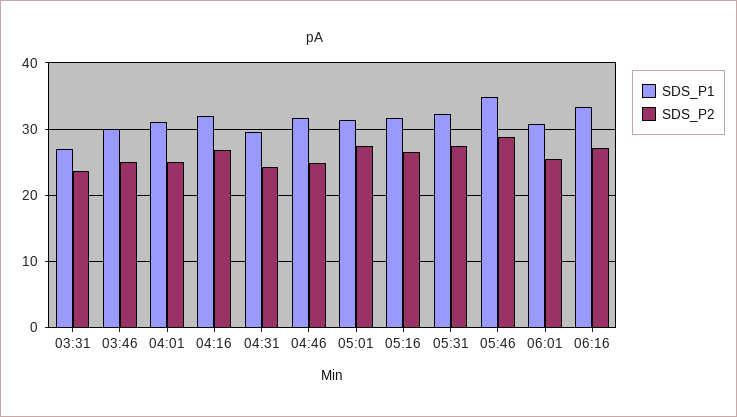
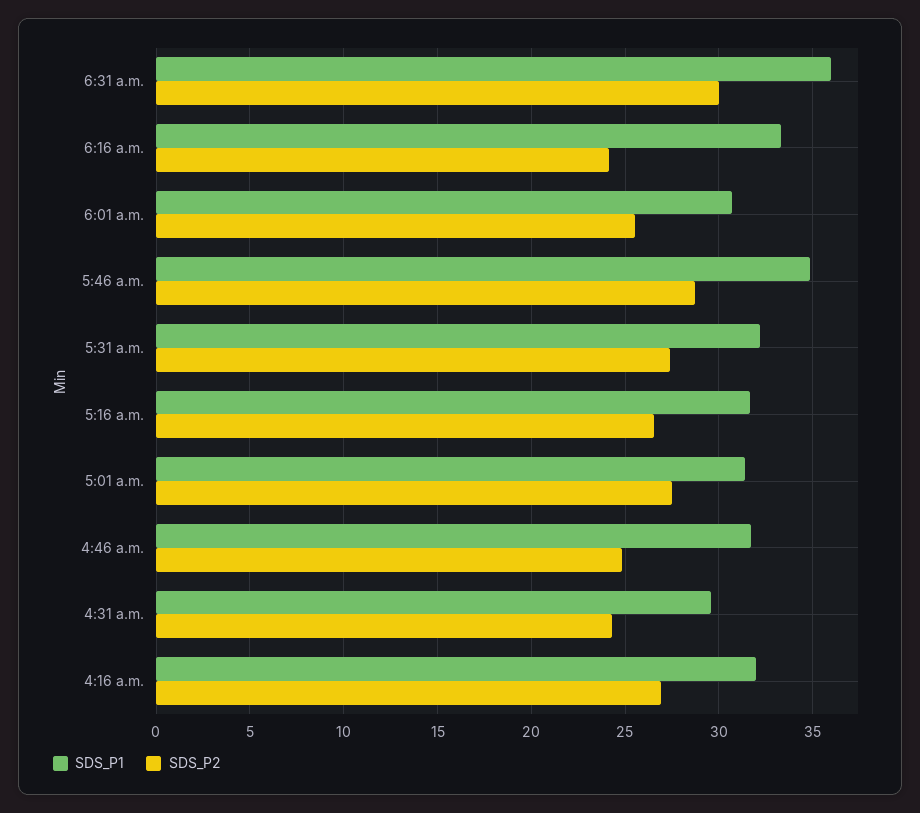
SDS_P1, 03:31: 27 -> none
SDS_P2, 03:31: 24 -> none
SDS_P1, 03:46: 30 -> none
SDS_P2, 03:46: 25 -> none
SDS_P1, 04:01: 31 -> none
SDS_P2, 04:01: 25 -> none
SDS_P2, 06:16: 27 -> 24
SDS_P1, 6:31 a.m.: none -> 36
SDS_P2, 6:31 a.m.: none -> 30

